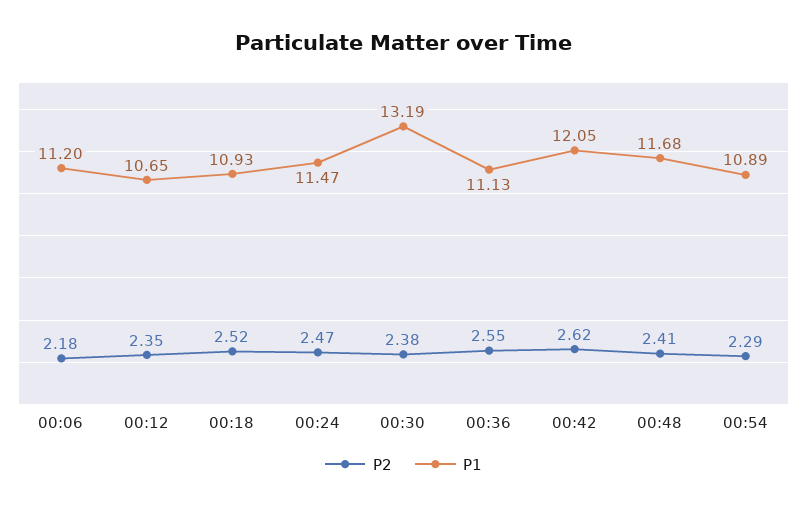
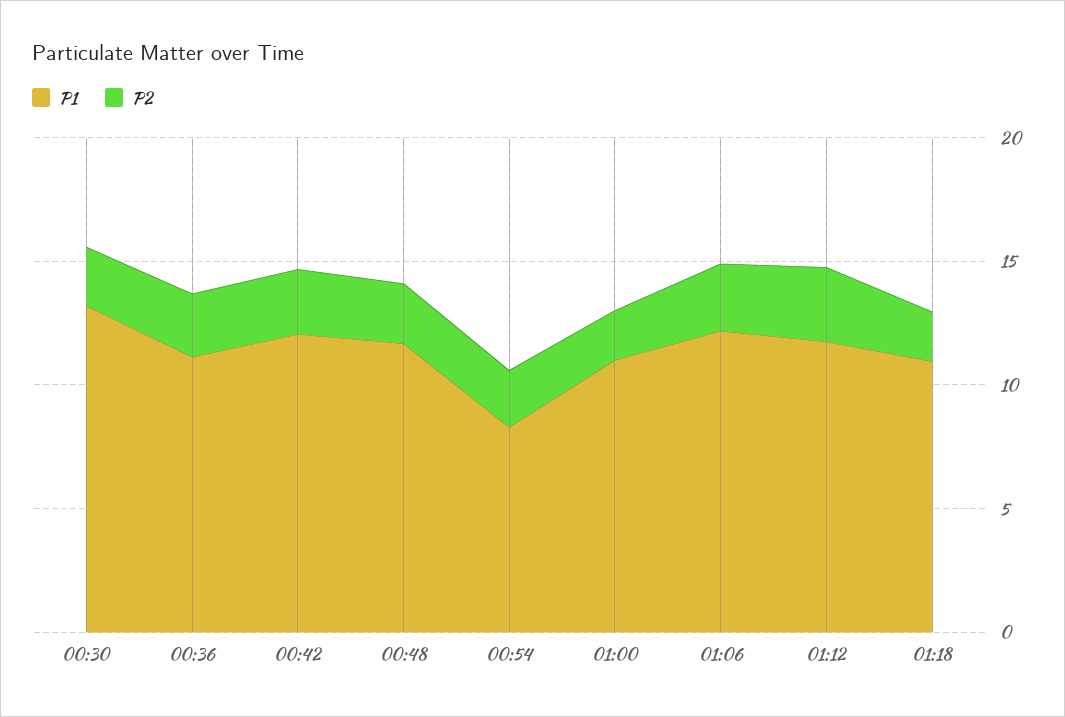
P2, 00:06: 2.18 -> none
P1, 00:06: 11.2 -> none
P2, 00:12: 2.35 -> none
P1, 00:12: 10.65 -> none
P2, 00:18: 2.52 -> none
P1, 00:18: 10.93 -> none
P2, 00:24: 2.47 -> none
P1, 00:24: 11.47 -> none
P1, 00:54: 10.89 -> 8
P1, 01:00: none -> 11
P2, 01:00: none -> 2
P1, 01:06: none -> 12
P2, 01:06: none -> 3
P1, 01:12: none -> 12
P2, 01:12: none -> 3
P1, 01:18: none -> 11
P2, 01:18: none -> 2

